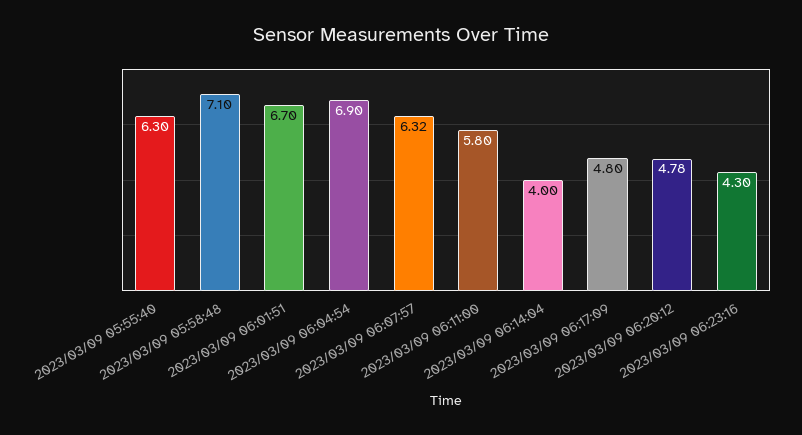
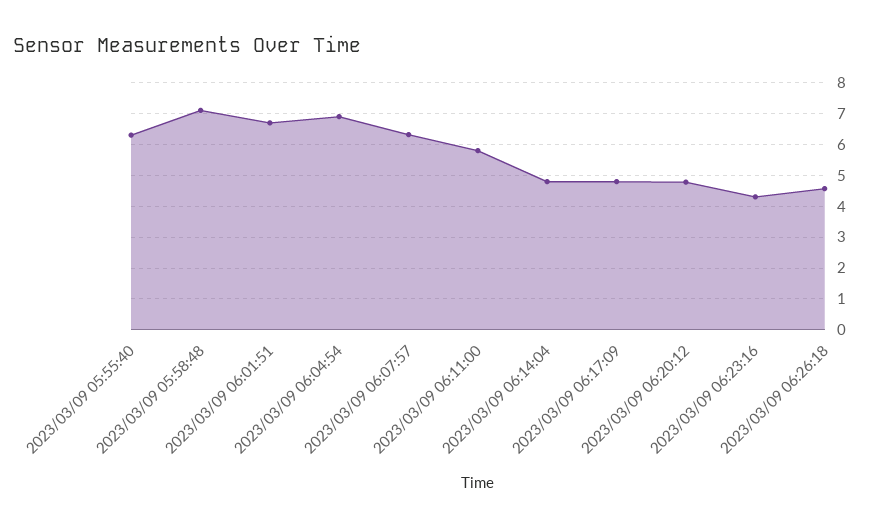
2023/03/09 06:14:04: 4 -> 4.8
2023/03/09 06:26:18: none -> 4.6

